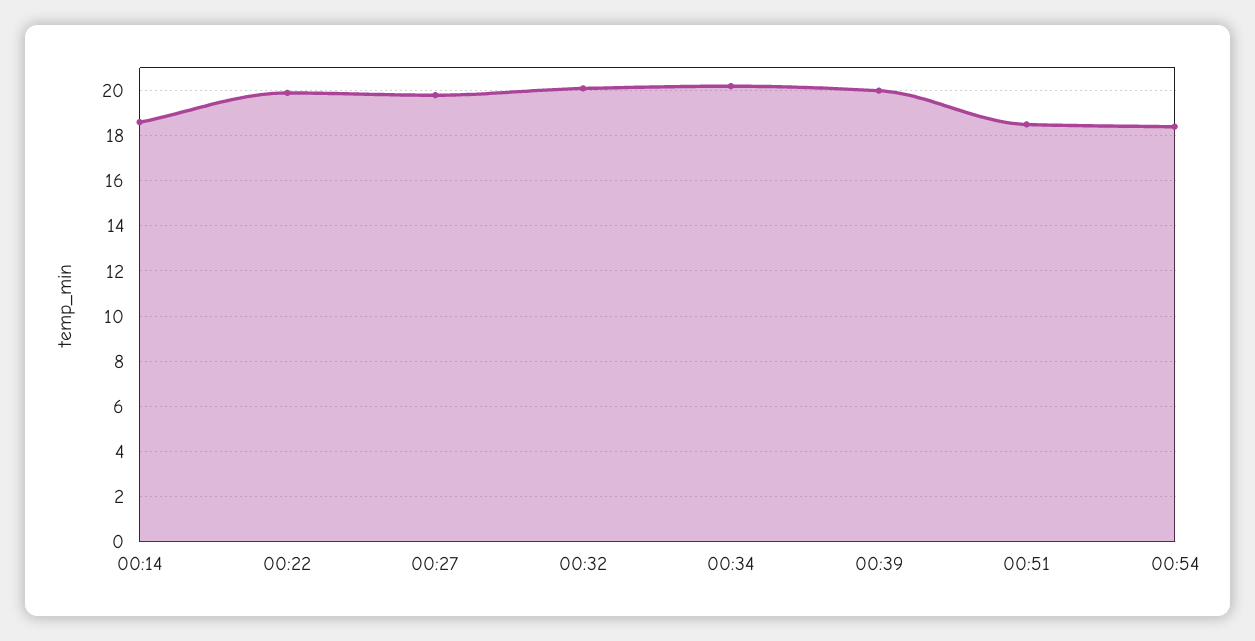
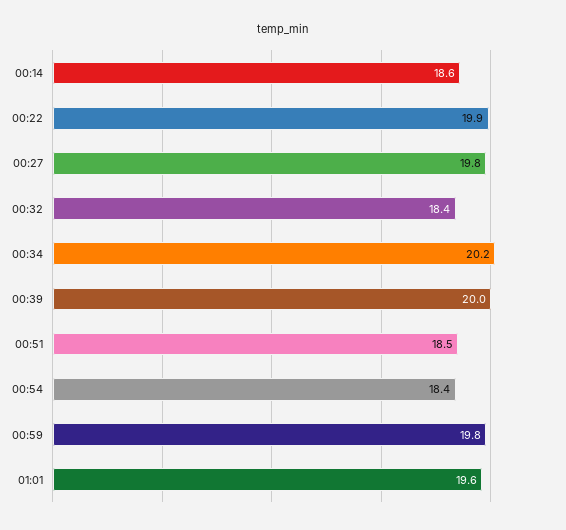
00:32: 20 -> 18.4
00:59: none -> 19.8
01:01: none -> 19.6

